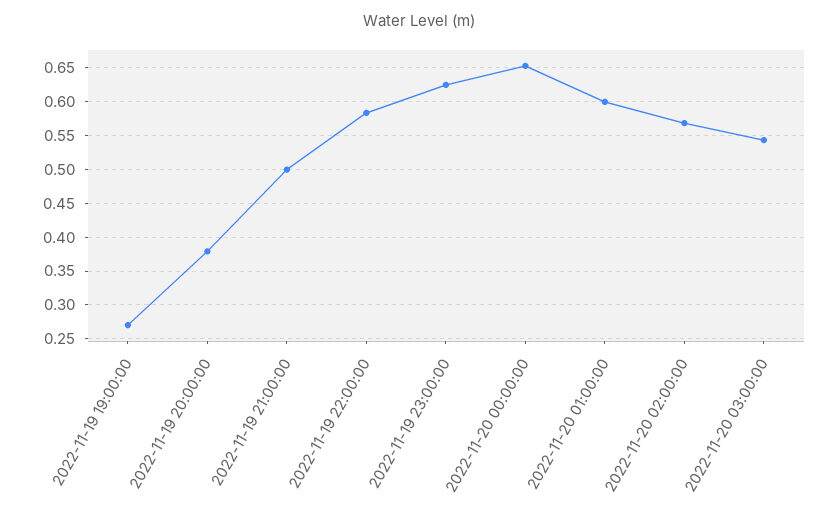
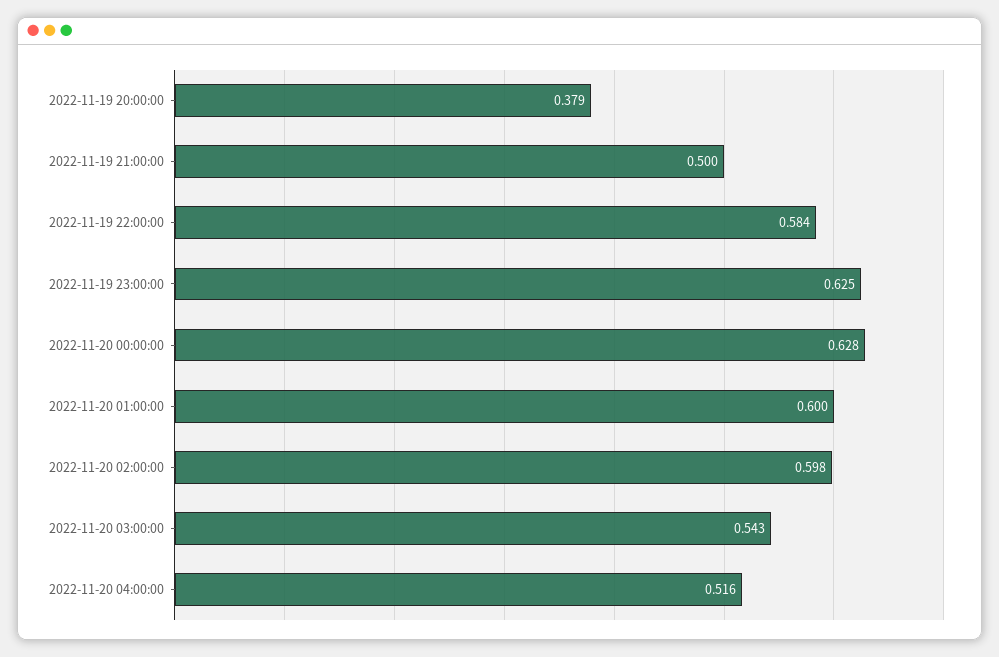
2022-11-19 19:00:00: 0.27 -> none
2022-11-20 00:00:00: 0.65 -> 0.628
2022-11-20 02:00:00: 0.57 -> 0.598
2022-11-20 04:00:00: none -> 0.516

